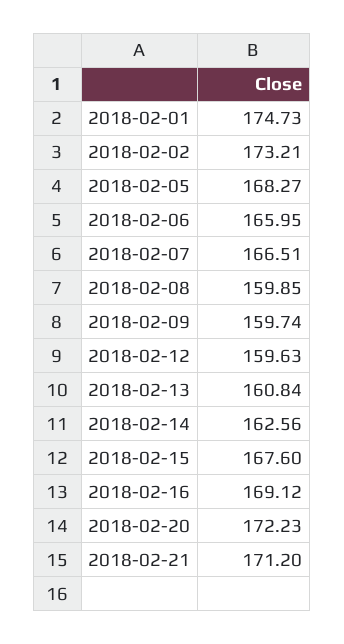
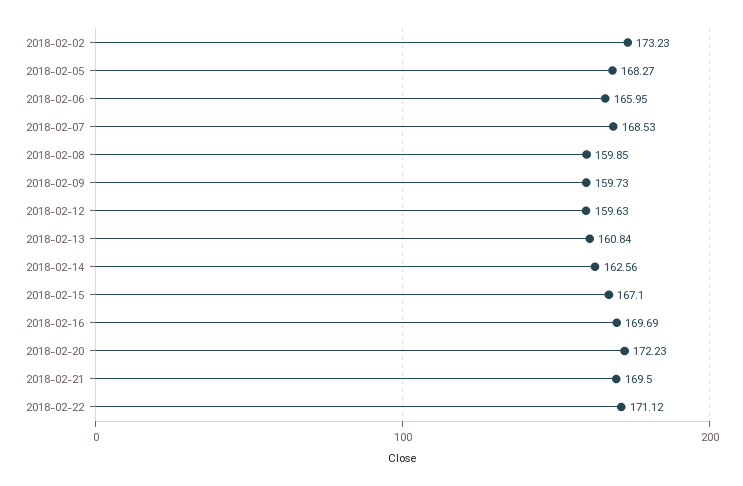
2018-02-01: 174.73 -> none
2018-02-02: 173.21 -> 173.23
2018-02-07: 166.51 -> 168.53
2018-02-09: 159.74 -> 159.73
2018-02-15: 167.6 -> 167.1
2018-02-16: 169.12 -> 169.69
2018-02-21: 171.2 -> 169.5
2018-02-22: none -> 171.12

